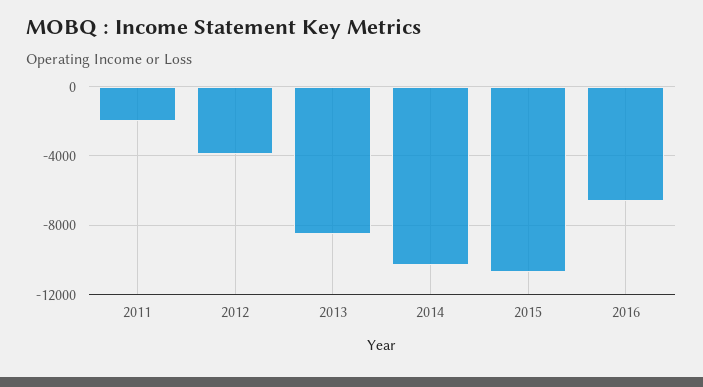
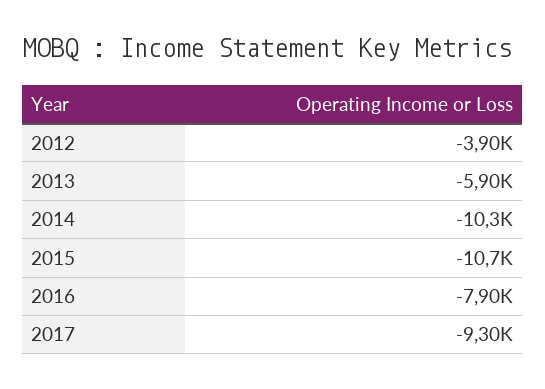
2011: -2000 -> none
2013: -8500 -> -5900
2016: -6500 -> -7900
2017: none -> -9300

